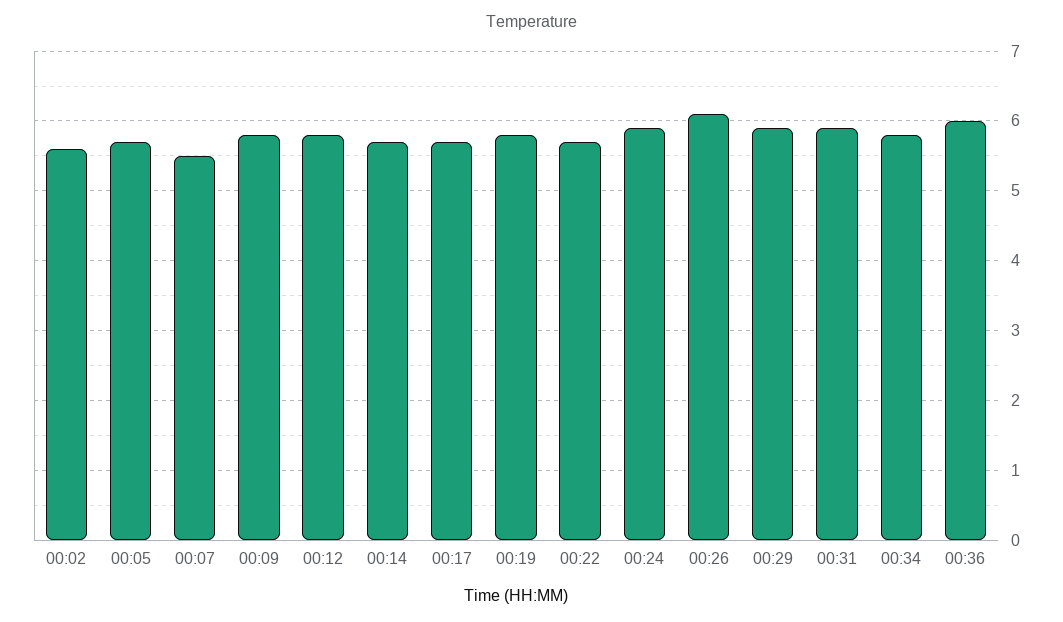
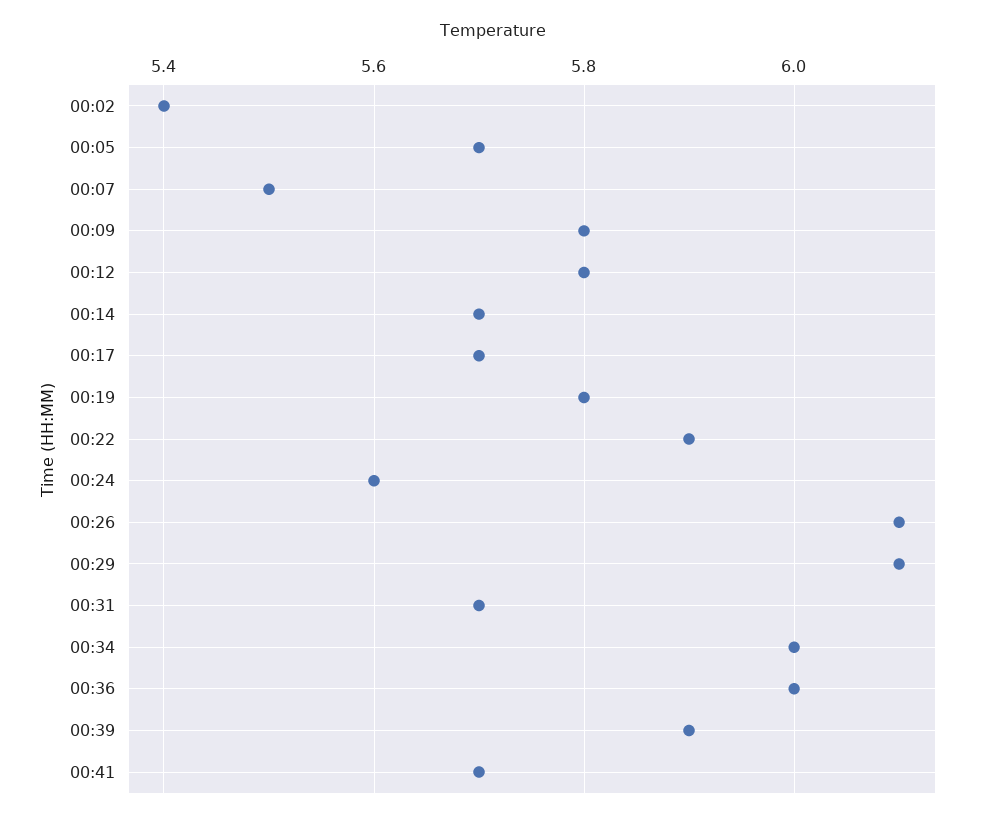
00:02: 5.6 -> 5.4
00:22: 5.7 -> 5.9
00:24: 5.9 -> 5.6
00:29: 5.9 -> 6.1
00:31: 5.9 -> 5.7
00:34: 5.8 -> 6
00:39: none -> 5.9
00:41: none -> 5.7

